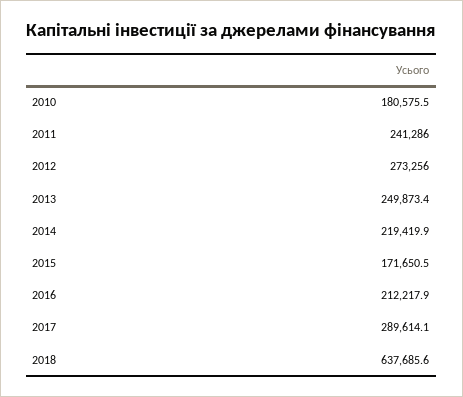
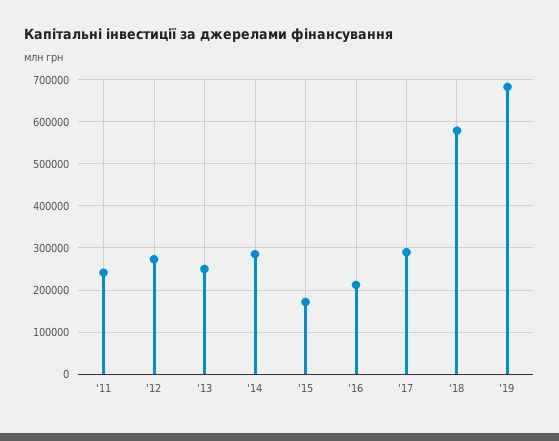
2010: 180575.5 -> none
2014: 219419.9 -> 280000
2018: 637685.6 -> 580000
'19: none -> 680000

